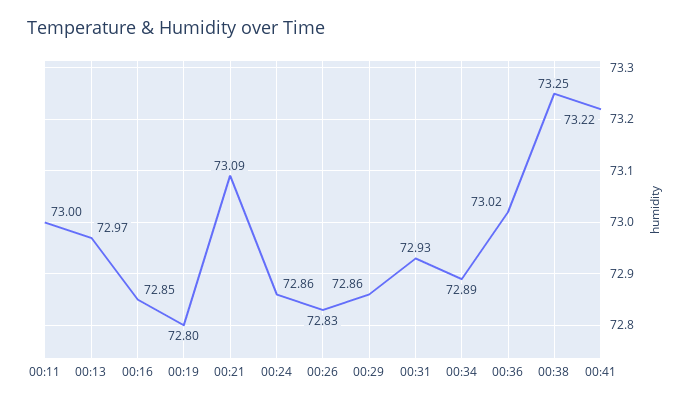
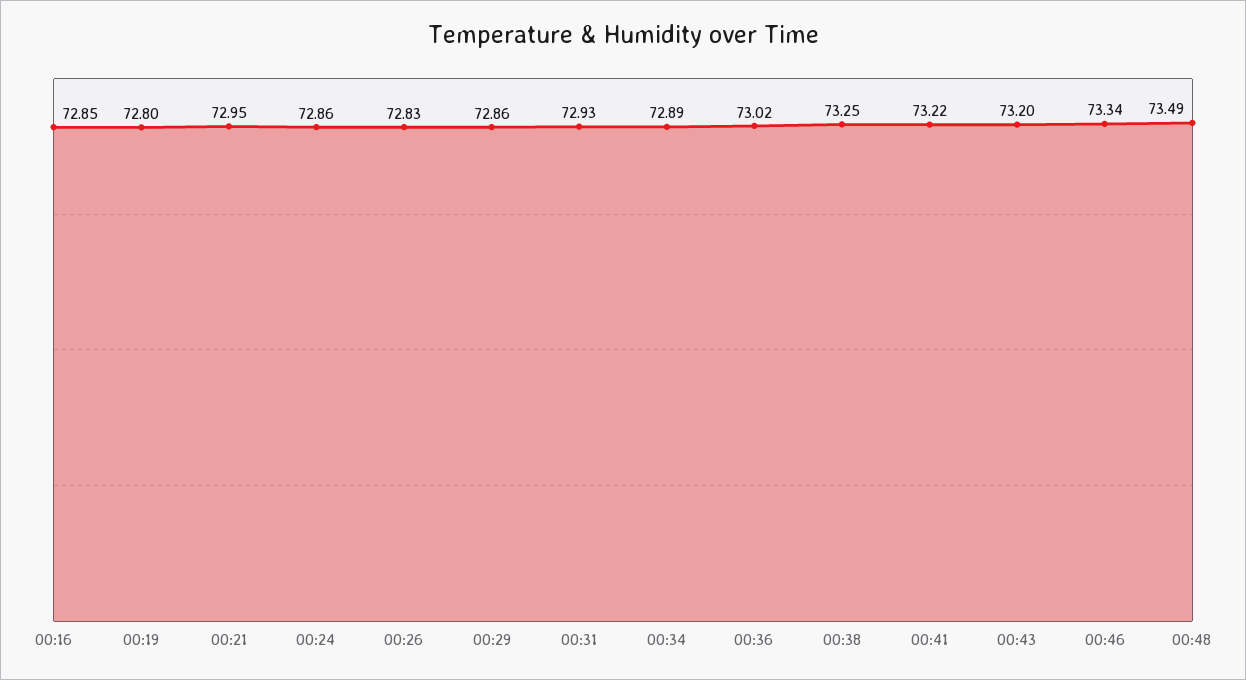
00:11: 73 -> none
00:13: 72.97 -> none
00:21: 73.09 -> 72.95
00:43: none -> 73.2
00:46: none -> 73.34
00:48: none -> 73.49

